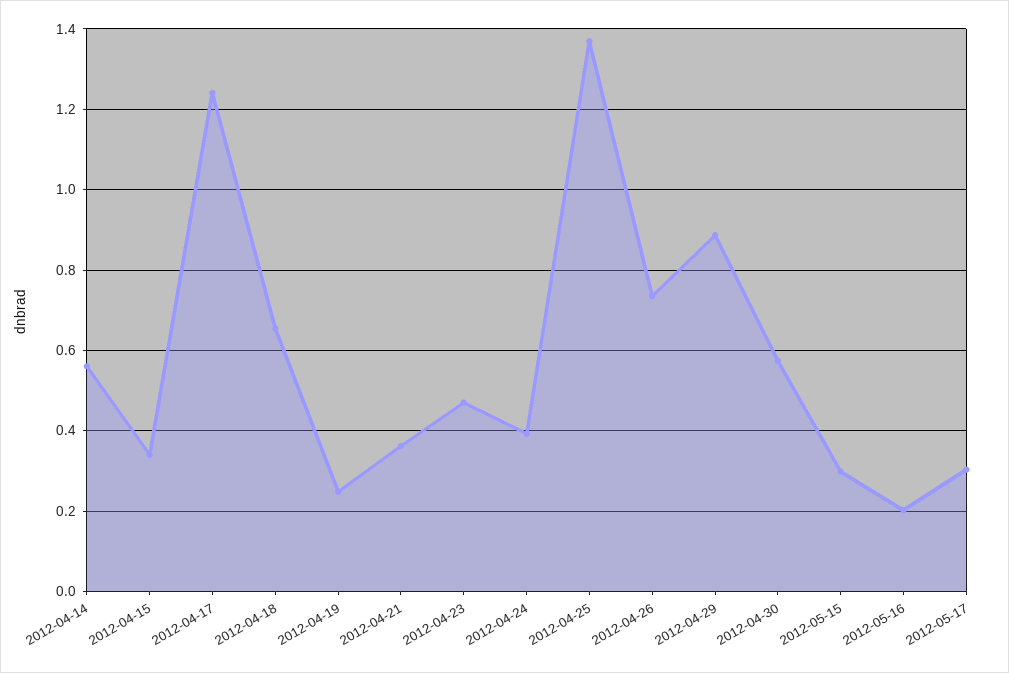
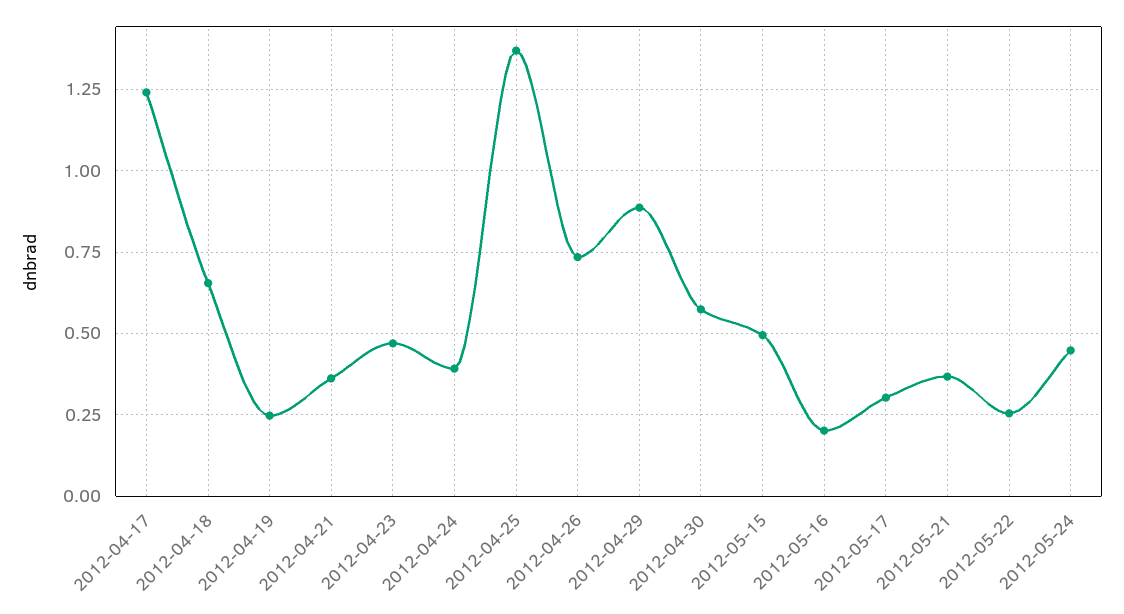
2012-04-14: 0.56 -> none
2012-04-15: 0.34 -> none
2012-05-15: 0.3 -> 0.5
2012-05-21: none -> 0.375
2012-05-22: none -> 0.25
2012-05-24: none -> 0.45

